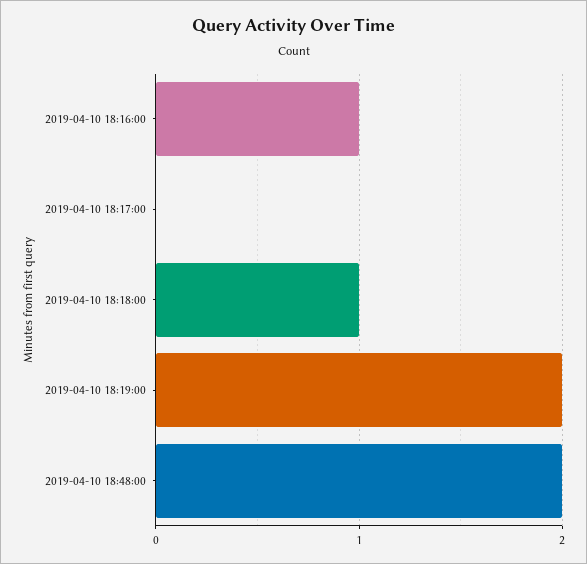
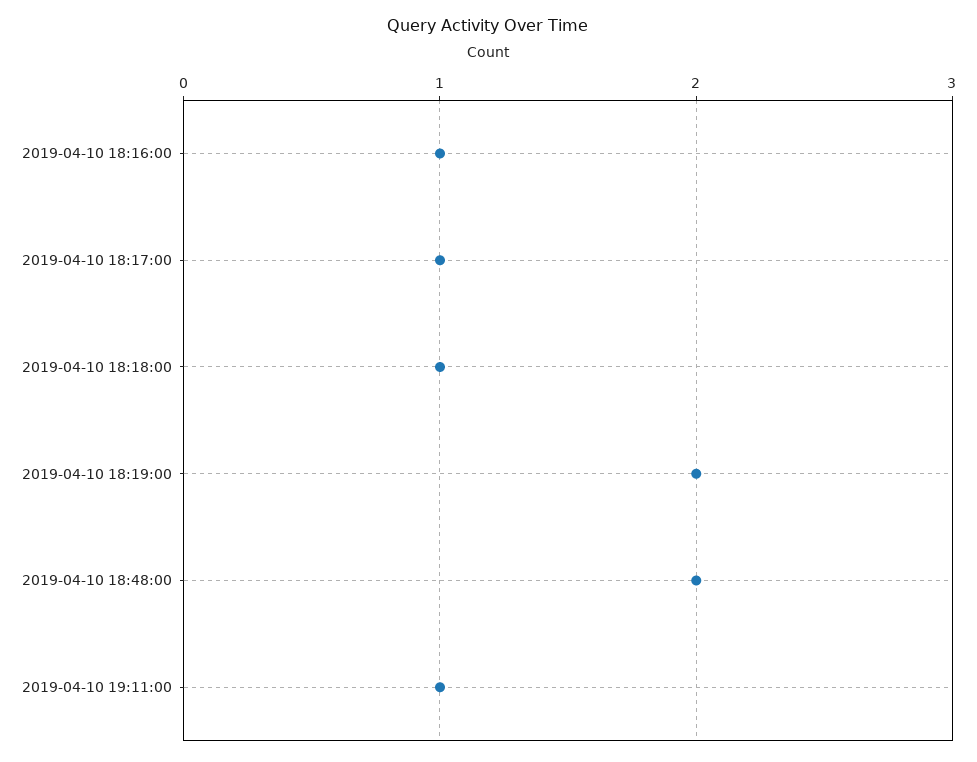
2019-04-10 18:17:00: 0 -> 1
2019-04-10 19:11:00: none -> 1

